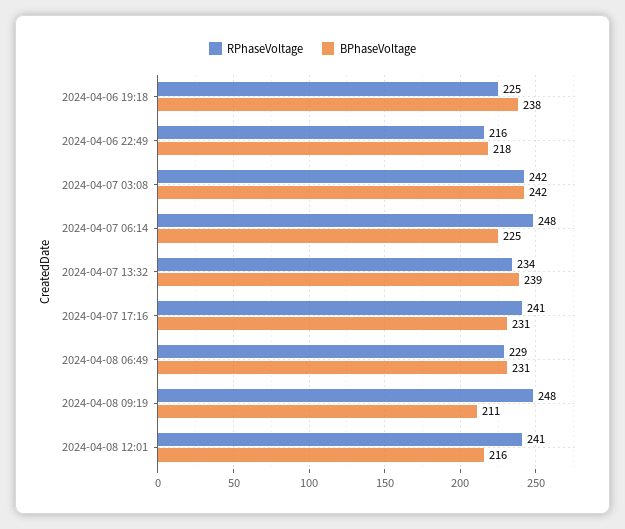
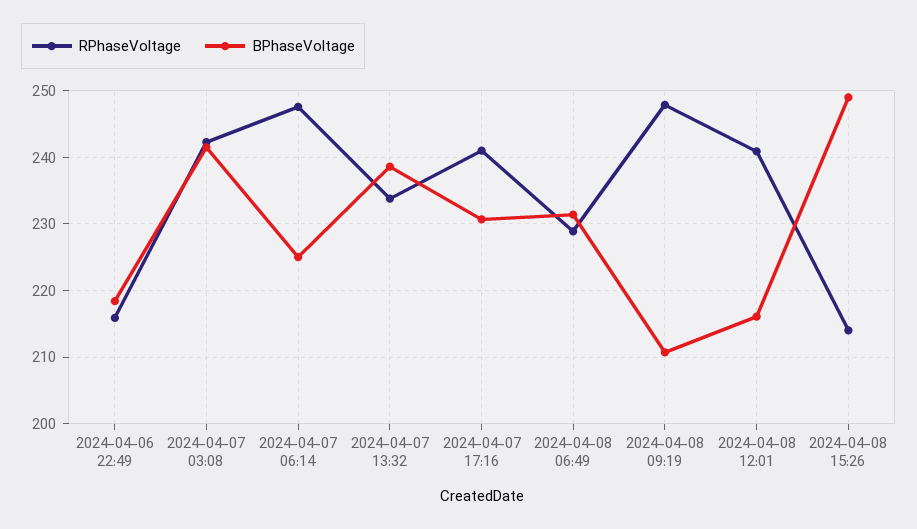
RPhaseVoltage, 2024-04-06 19:18: 225 -> none
BPhaseVoltage, 2024-04-06 19:18: 238 -> none
RPhaseVoltage, 2024-04-08 15:26: none -> 214
BPhaseVoltage, 2024-04-08 15:26: none -> 249

